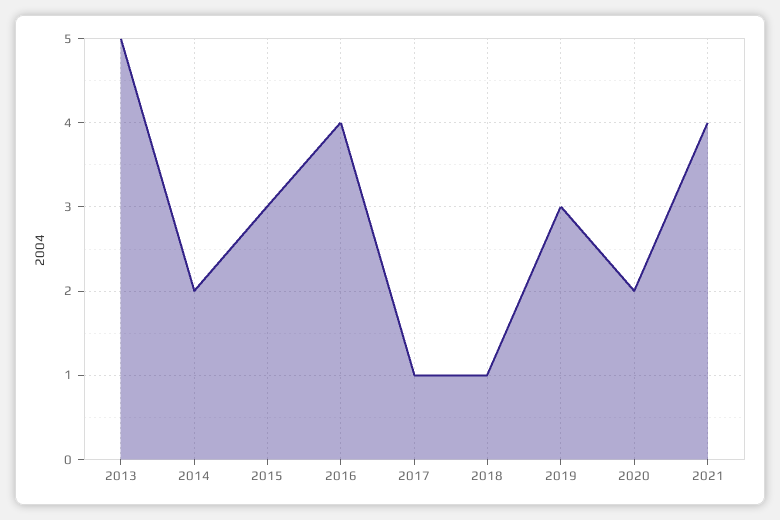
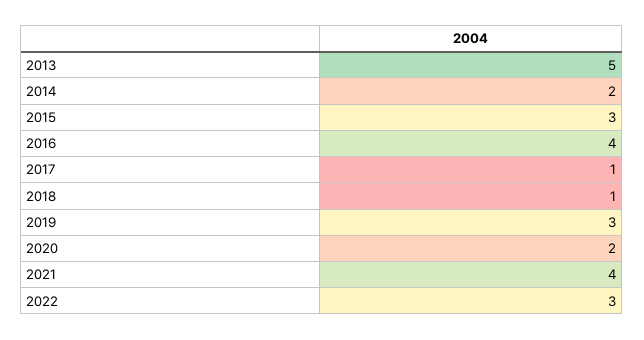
2022: none -> 3

